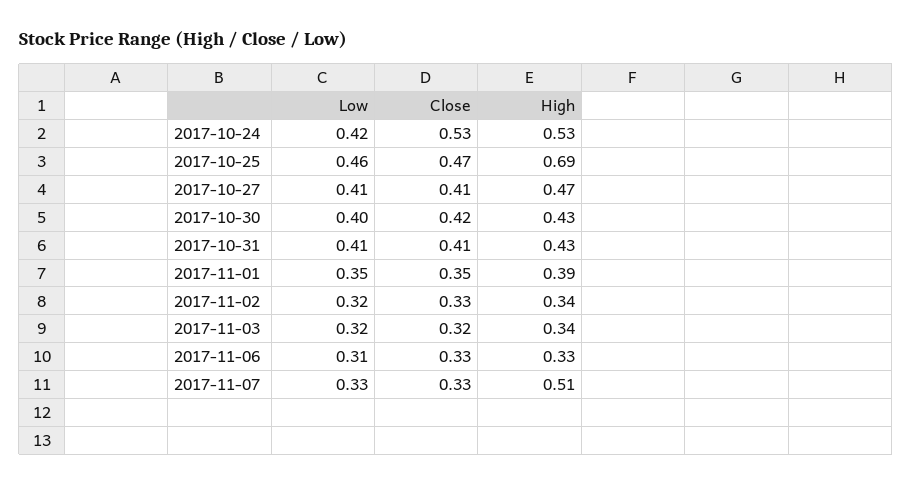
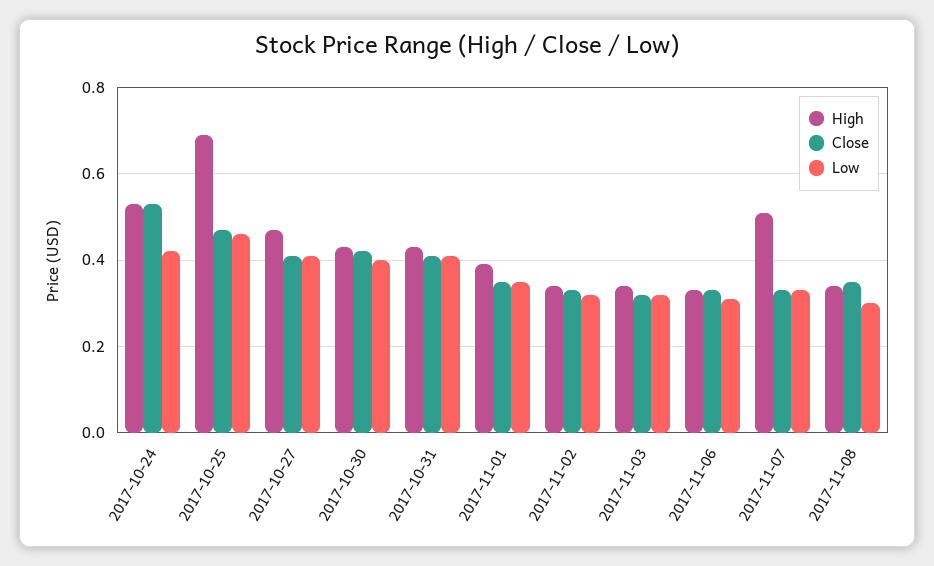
High, 2017-11-08: none -> 0.35
Close, 2017-11-08: none -> 0.35
Low, 2017-11-08: none -> 0.3

